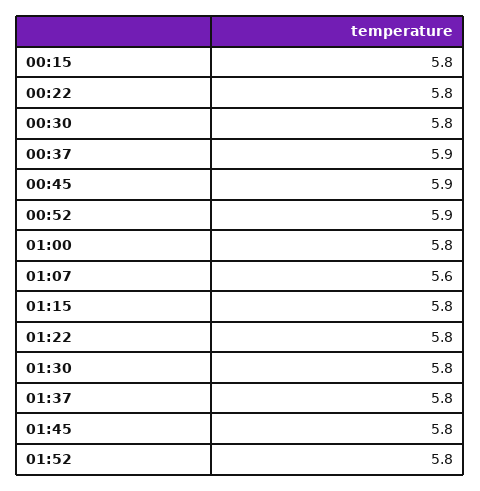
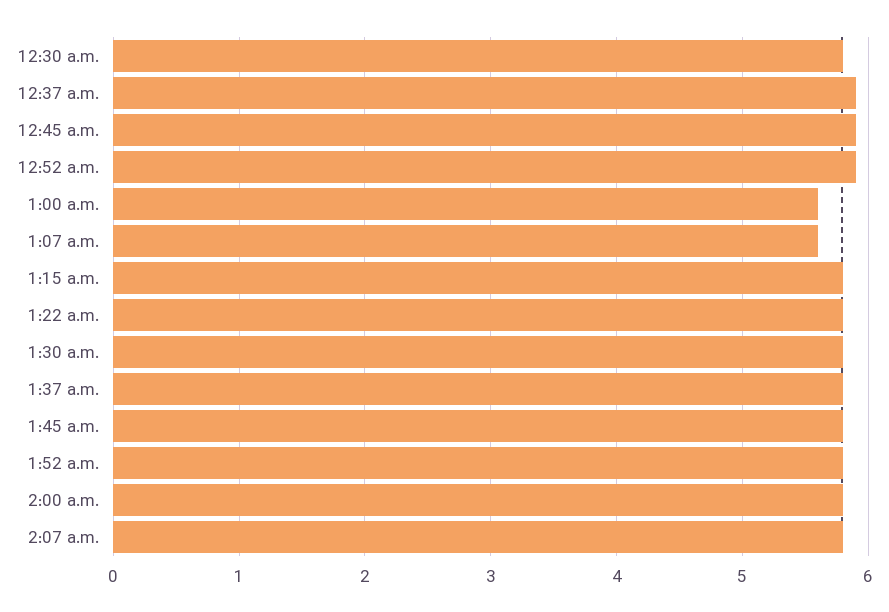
00:15: 5.8 -> none
00:22: 5.8 -> none
01:00: 5.8 -> 5.6
2:00 a.m.: none -> 5.8
2:07 a.m.: none -> 5.8

